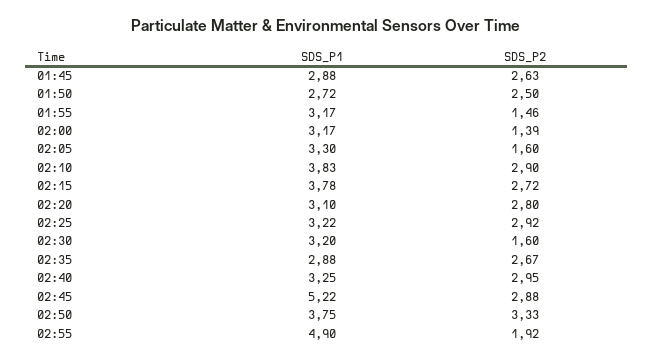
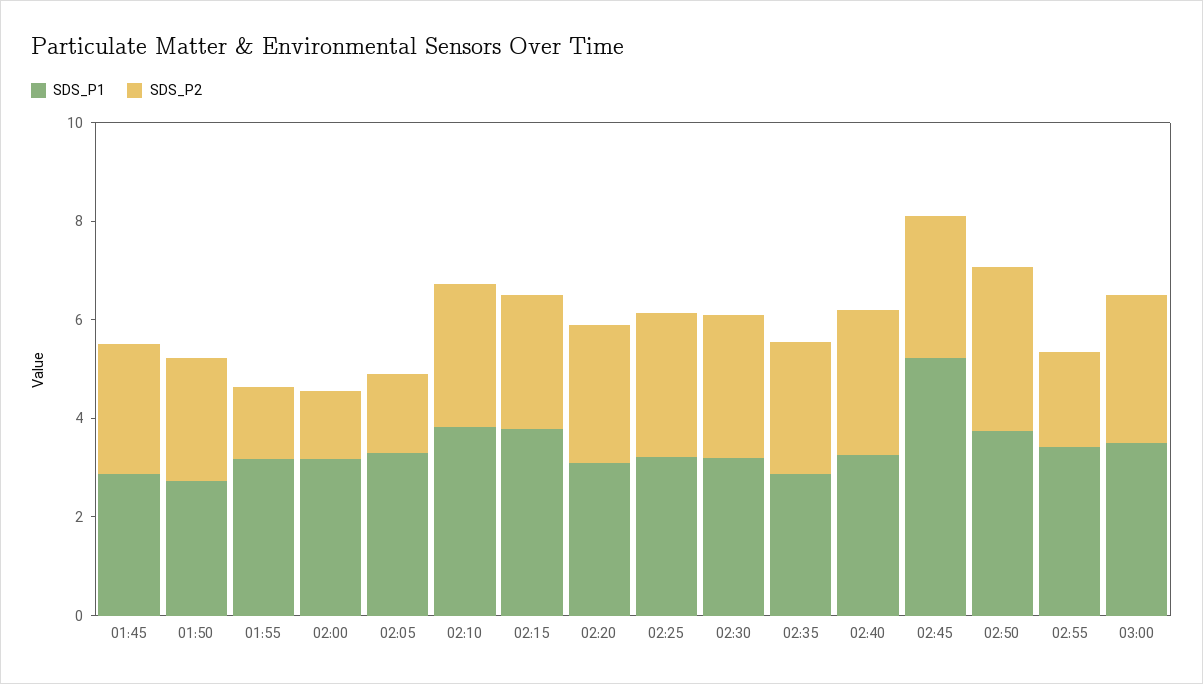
SDS_P2, 02:30: 1.6 -> 3
SDS_P1, 02:55: 4.9 -> 3.5
SDS_P1, 03:00: none -> 3.5
SDS_P2, 03:00: none -> 3

